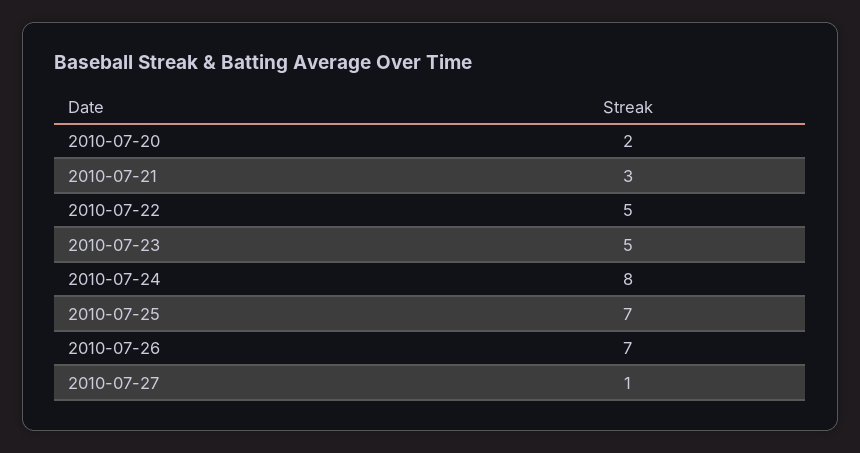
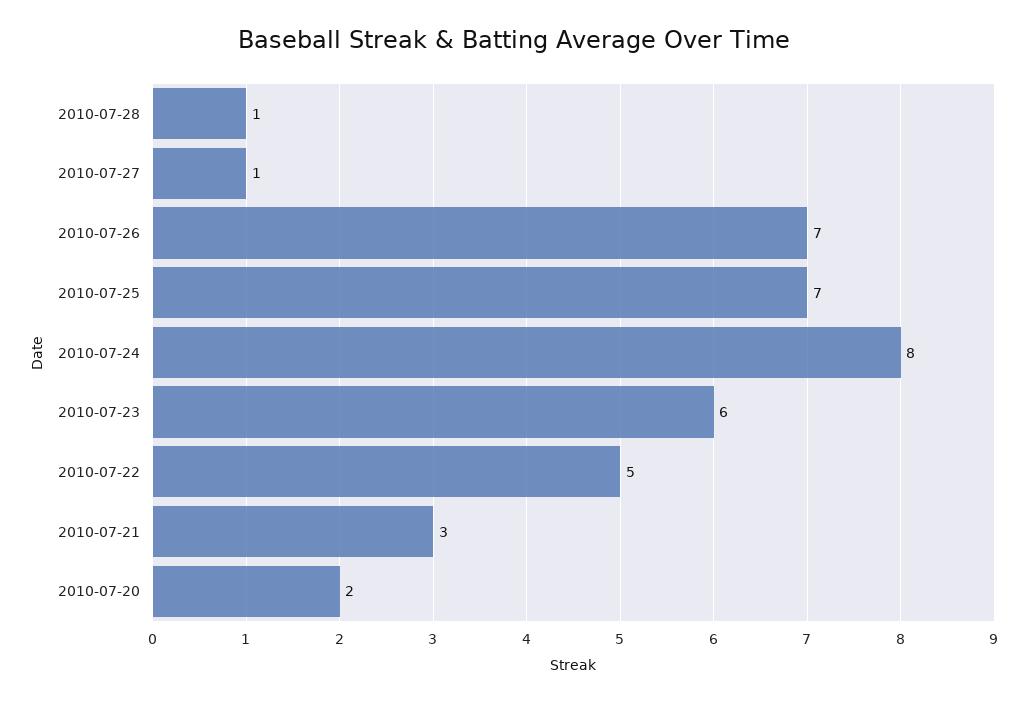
2010-07-23: 5 -> 6
2010-07-28: none -> 1

